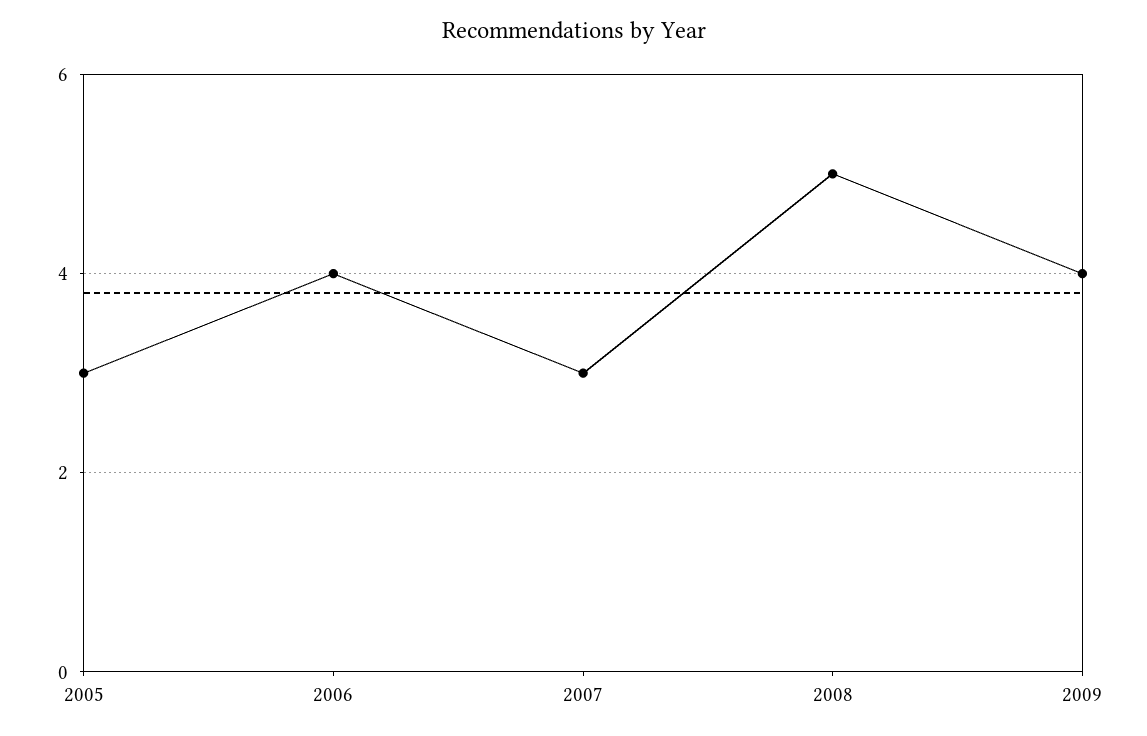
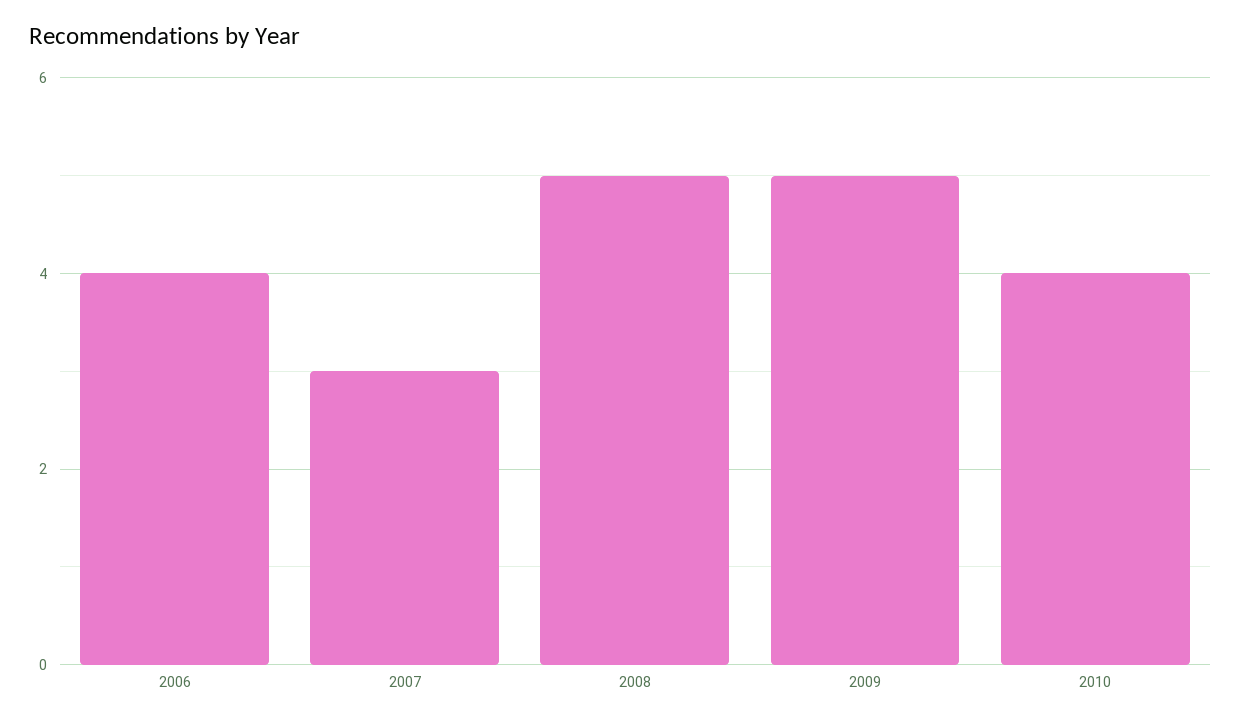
2005: 3 -> none
2009: 4 -> 5
2010: none -> 4

